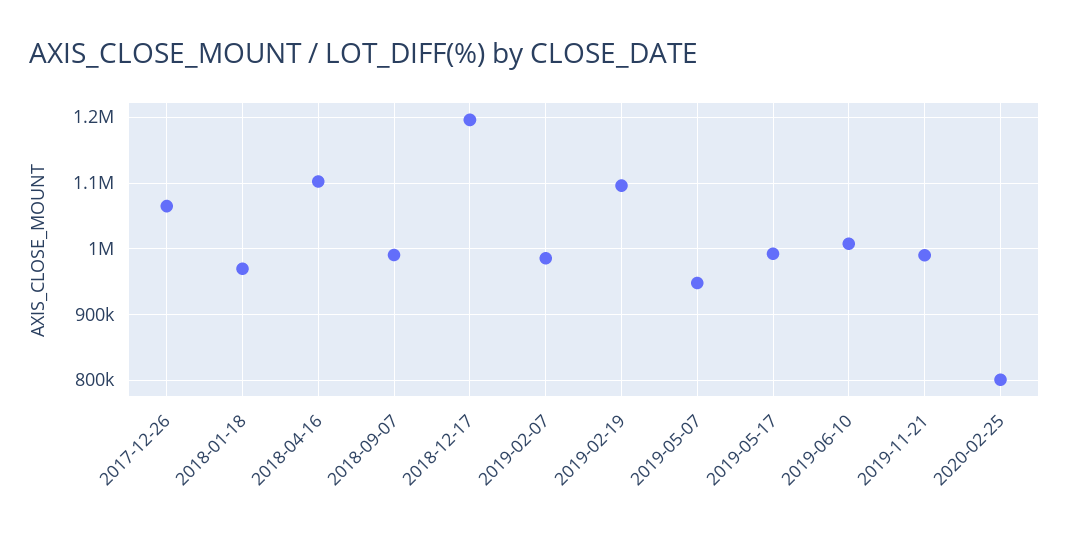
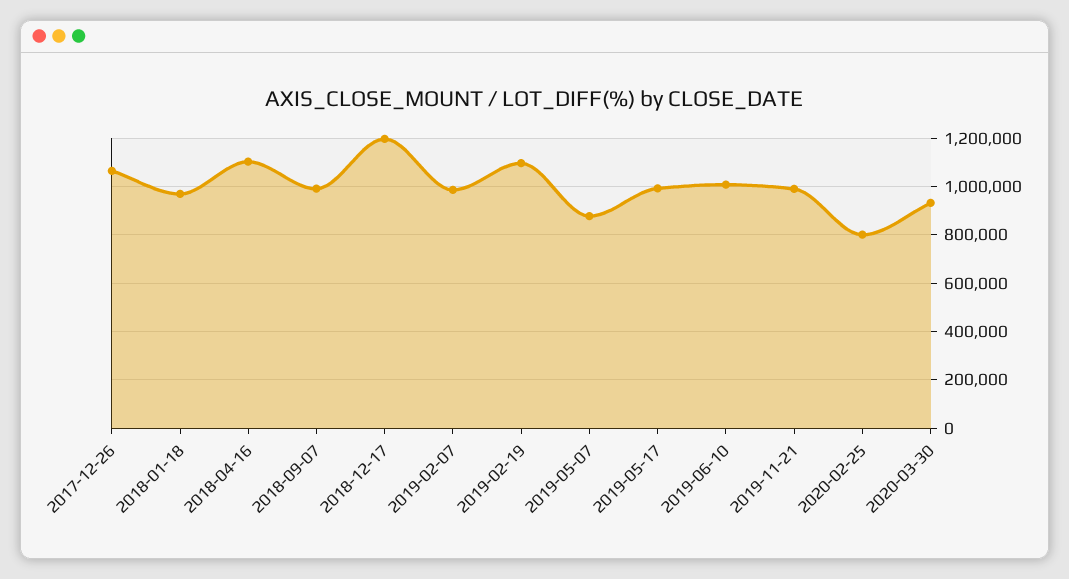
2019-05-07: 950000 -> 875000
2020-03-30: none -> 925000

